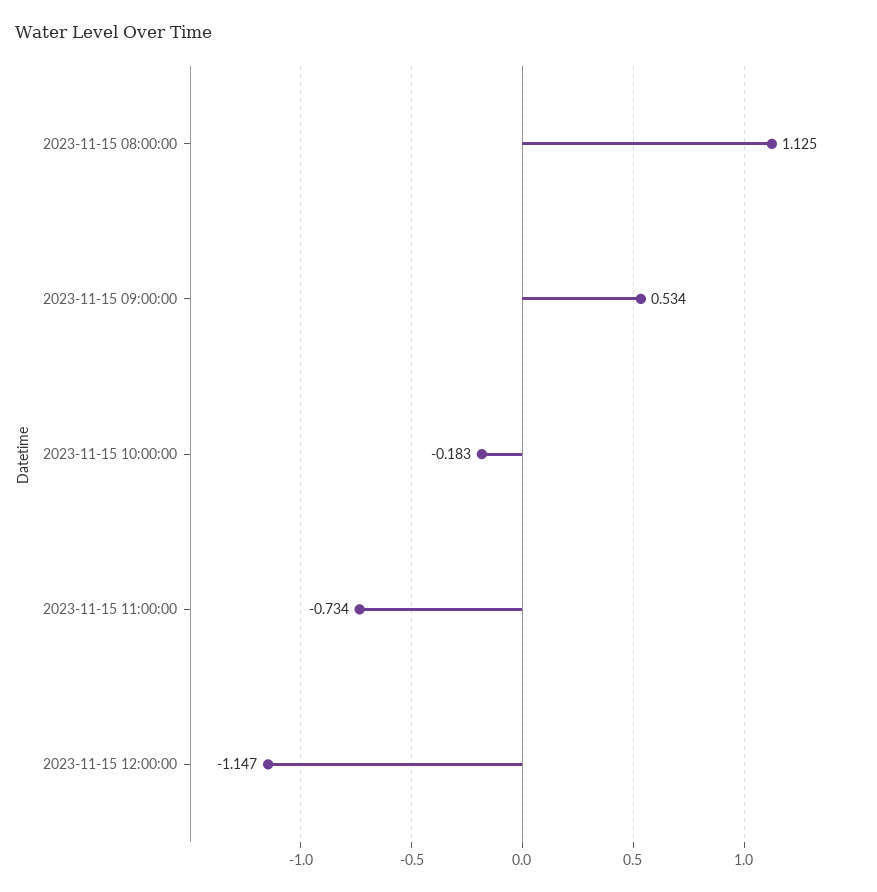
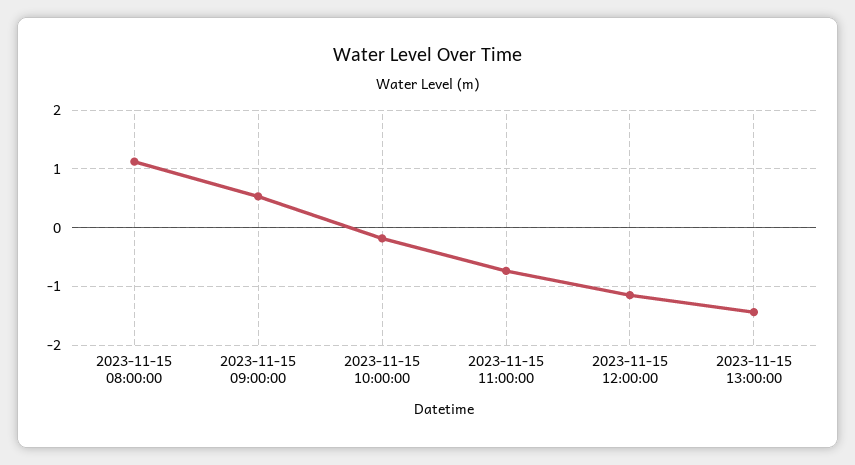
2023-11-15 13:00:00: none -> -1.4

